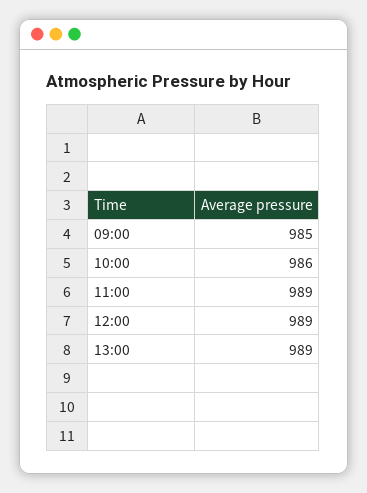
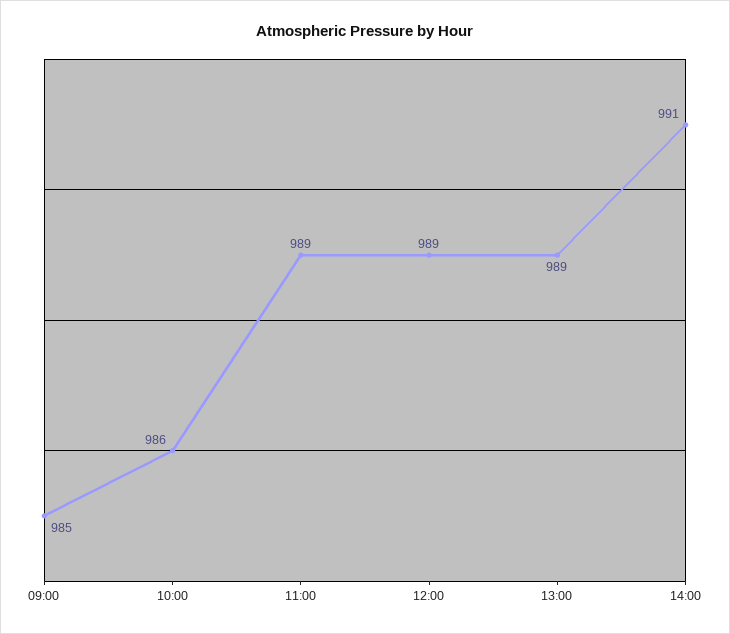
14:00: none -> 991

